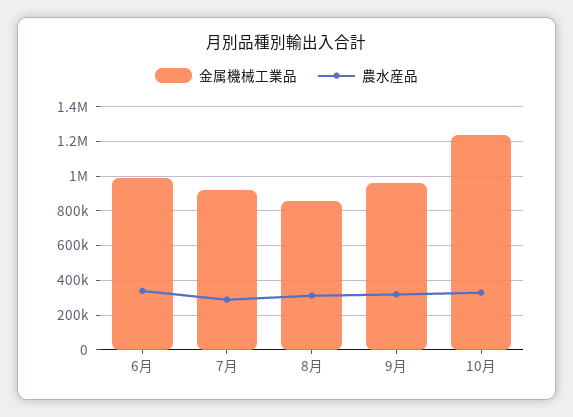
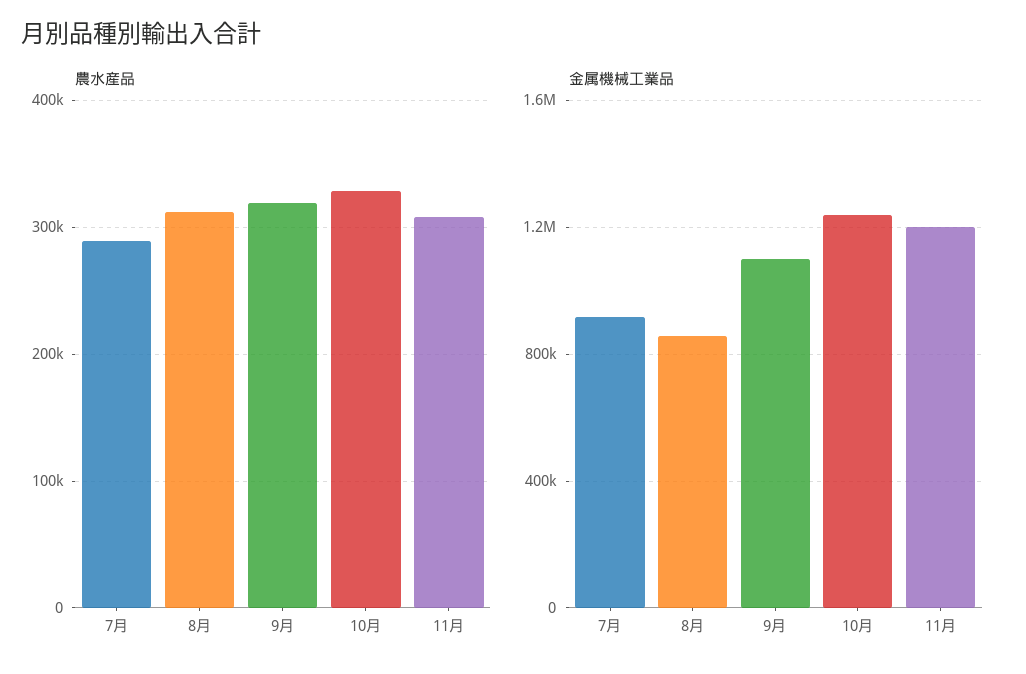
金属機械工業品, 6月: 1000000 -> none
農水産品, 6月: 350000 -> none
金属機械工業品, 9月: 950000 -> 1100000
農水産品, 11月: none -> 310000
金属機械工業品, 11月: none -> 1200000

